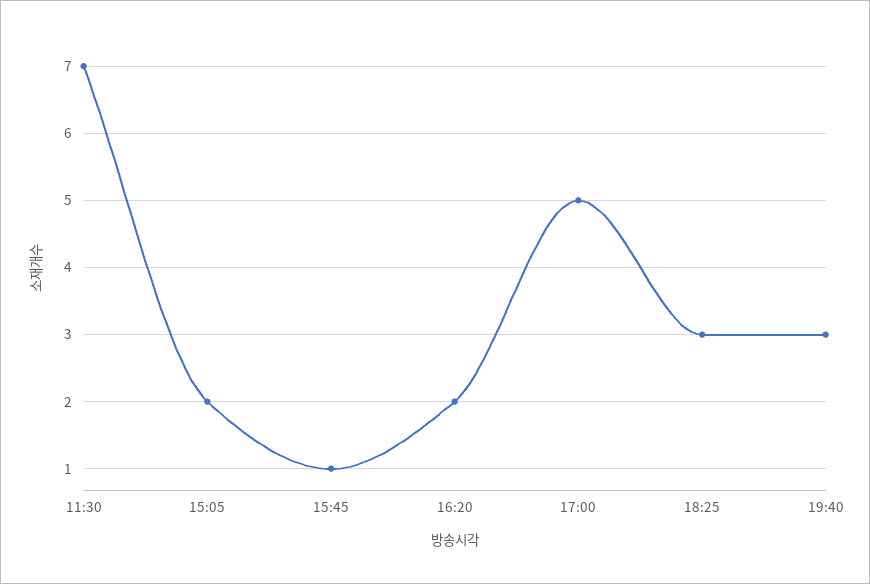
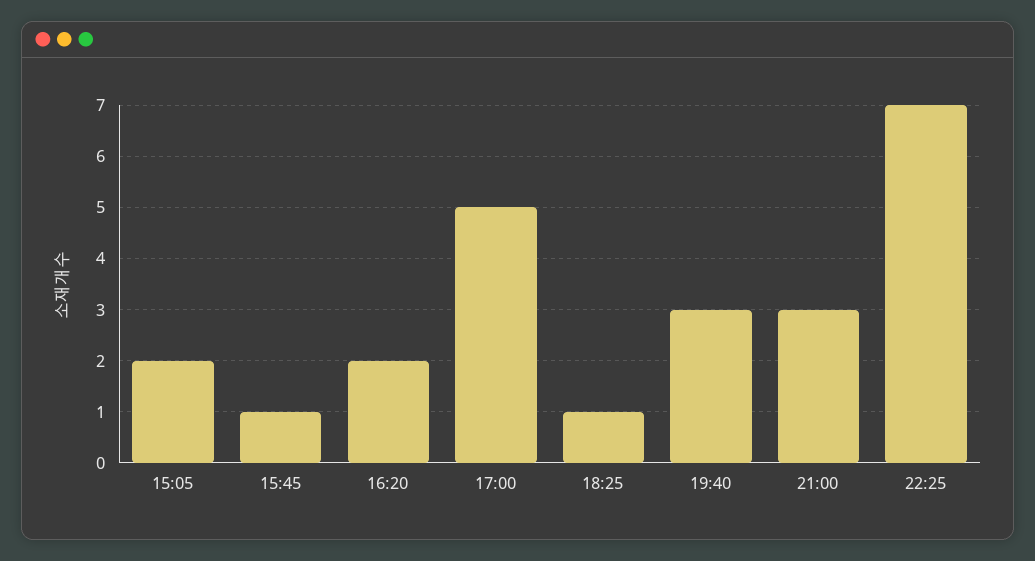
11:30: 7 -> none
18:25: 3 -> 1
21:00: none -> 3
22:25: none -> 7

